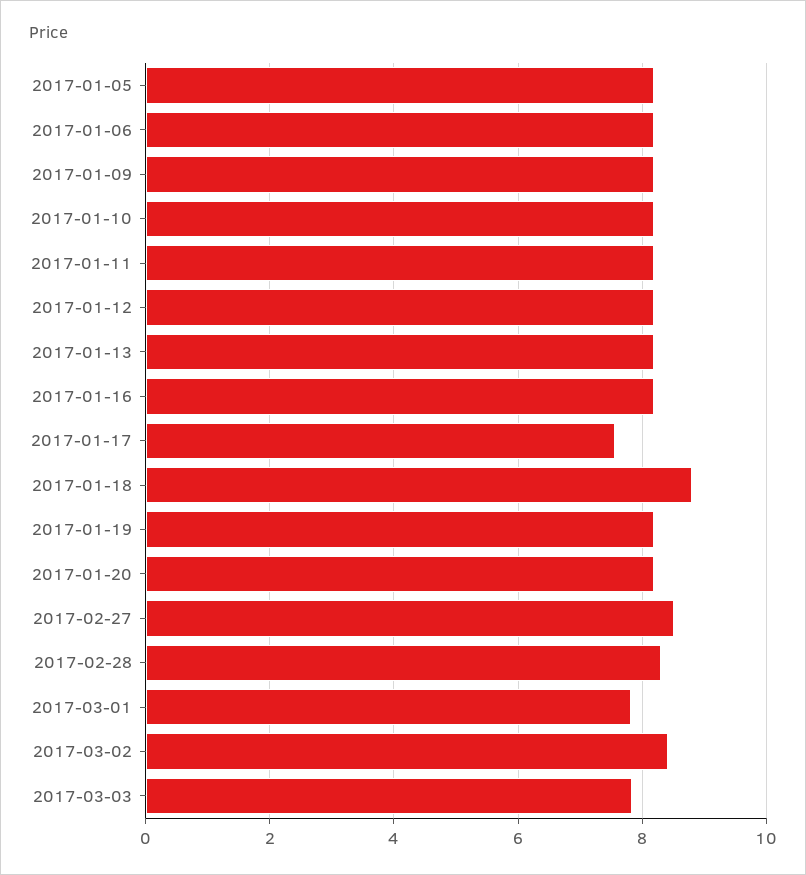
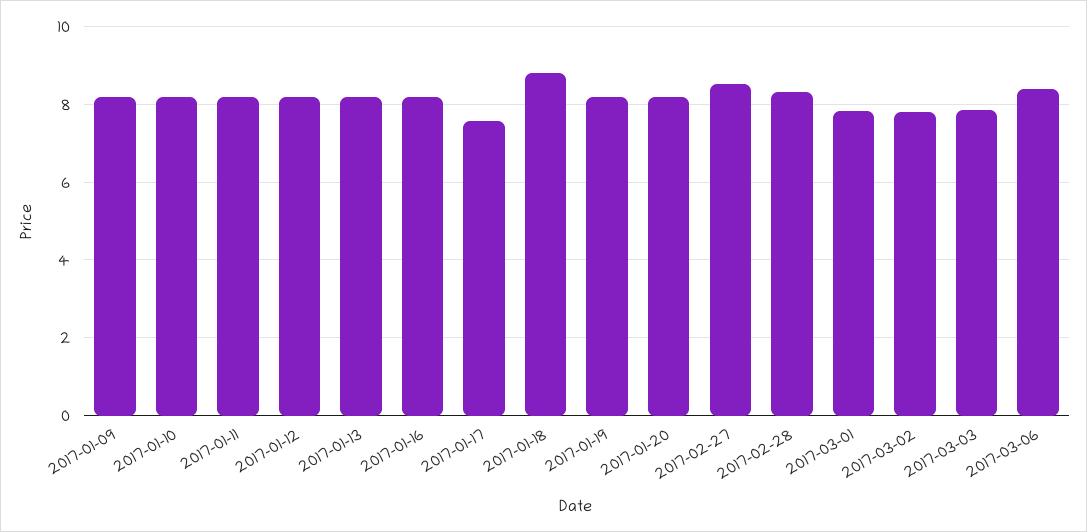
2017-01-05: 8.2 -> none
2017-01-06: 8.2 -> none
2017-03-02: 8.4 -> 7.8
2017-03-06: none -> 8.4

